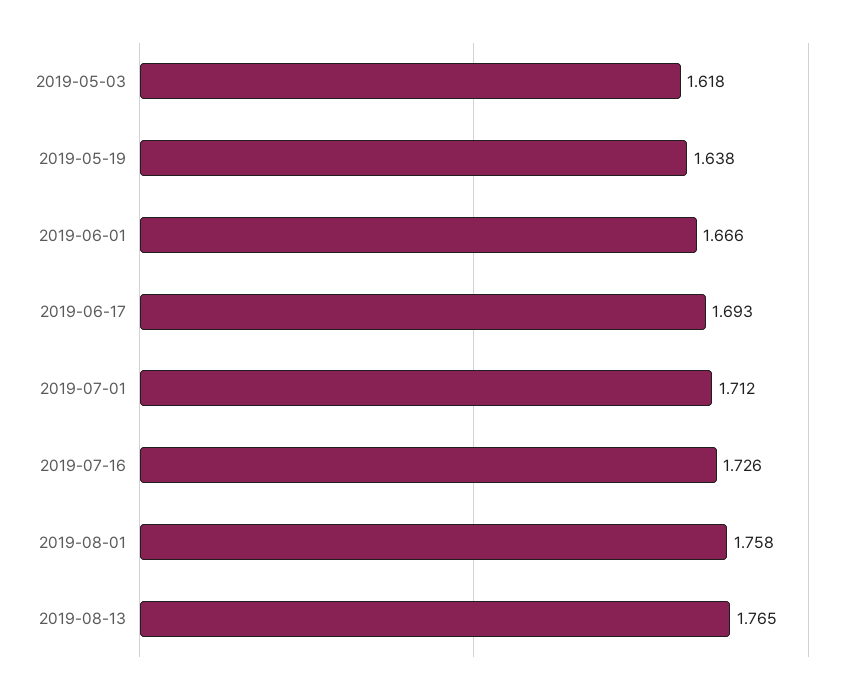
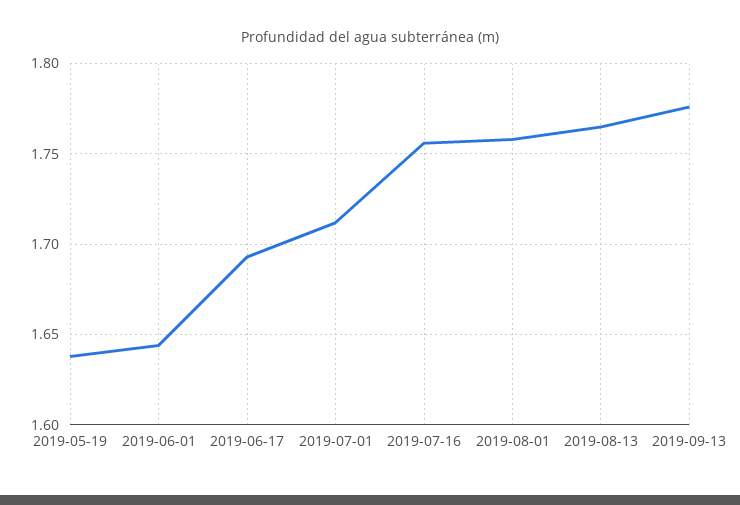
2019-05-03: 1.618 -> none
2019-06-01: 1.666 -> 1.645
2019-07-16: 1.726 -> 1.755
2019-09-13: none -> 1.775

